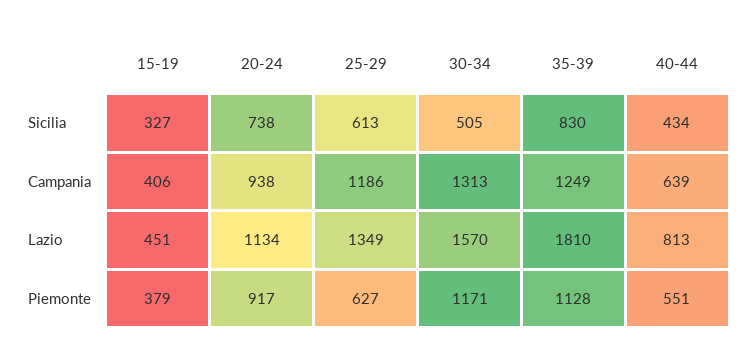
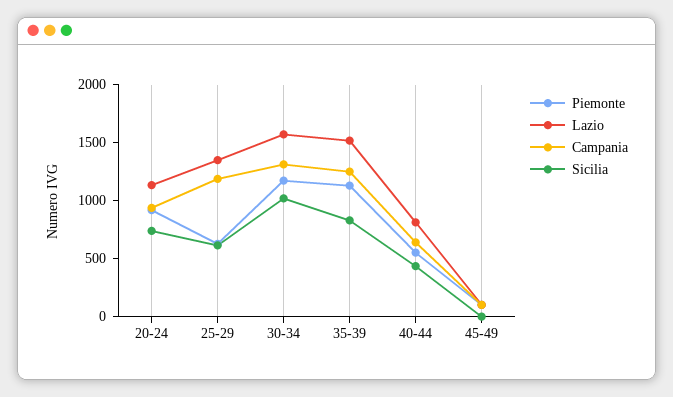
Sicilia, 15-19: 327 -> none
Sicilia, 30-34: 505 -> 1000
Campania, 15-19: 406 -> none
Lazio, 15-19: 451 -> none
Lazio, 35-39: 1810 -> 1500
Piemonte, 15-19: 379 -> none
Piemonte, 45-49: none -> 100
Lazio, 45-49: none -> 100
Campania, 45-49: none -> 100
Sicilia, 45-49: none -> 0

